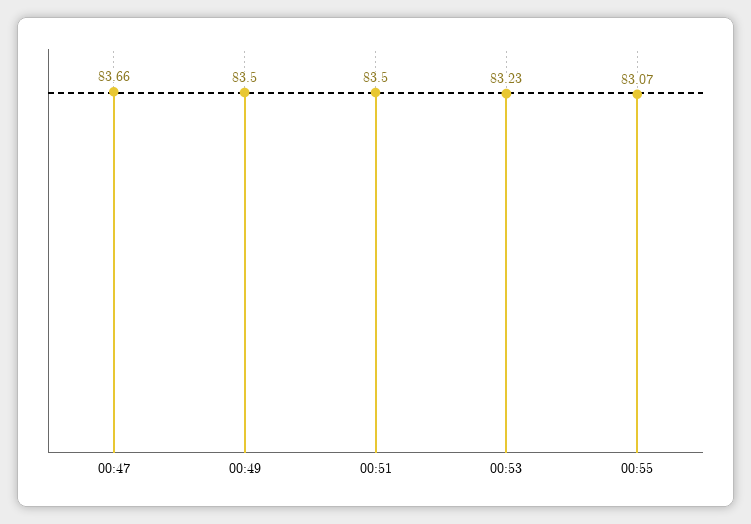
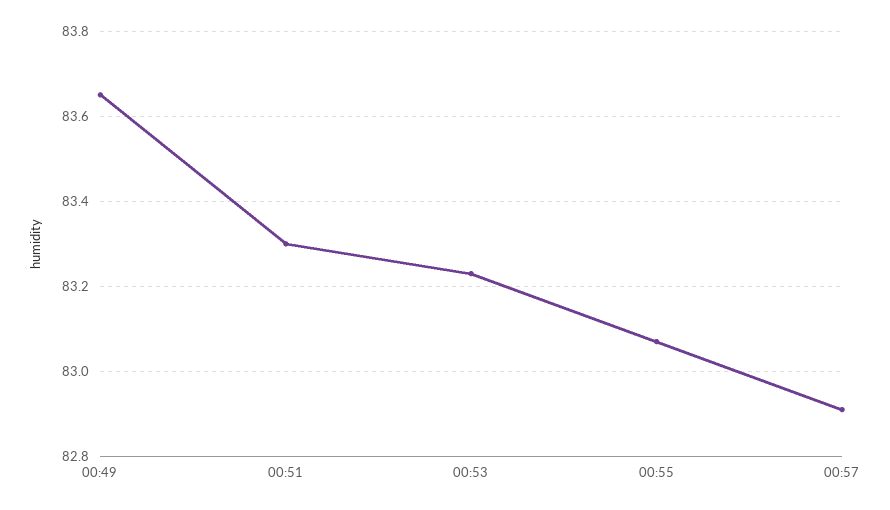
00:47: 83.66 -> none
00:49: 83.5 -> 83.65
00:51: 83.5 -> 83.3
00:57: none -> 82.9

